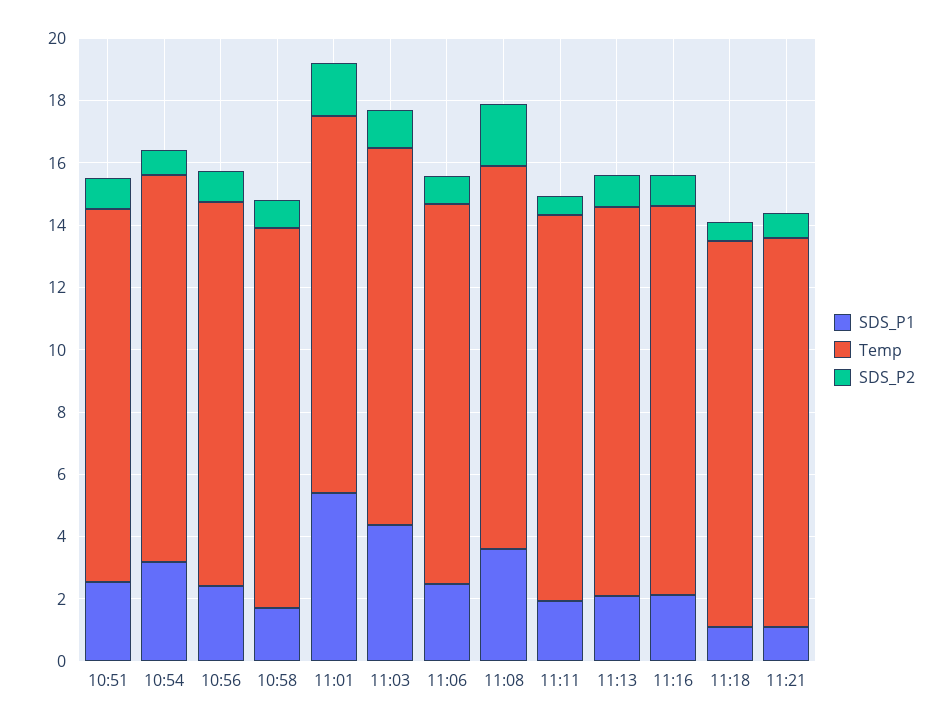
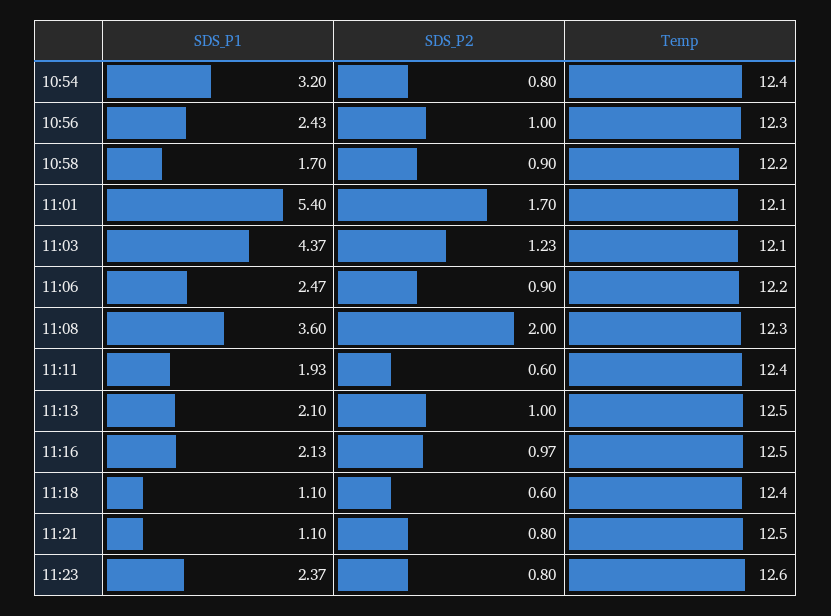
SDS_P1, 10:51: 2.5 -> none
Temp, 10:51: 12 -> none
SDS_P2, 10:51: 1 -> none
SDS_P1, 11:23: none -> 2.37
SDS_P2, 11:23: none -> 0.8
Temp, 11:23: none -> 12.6

